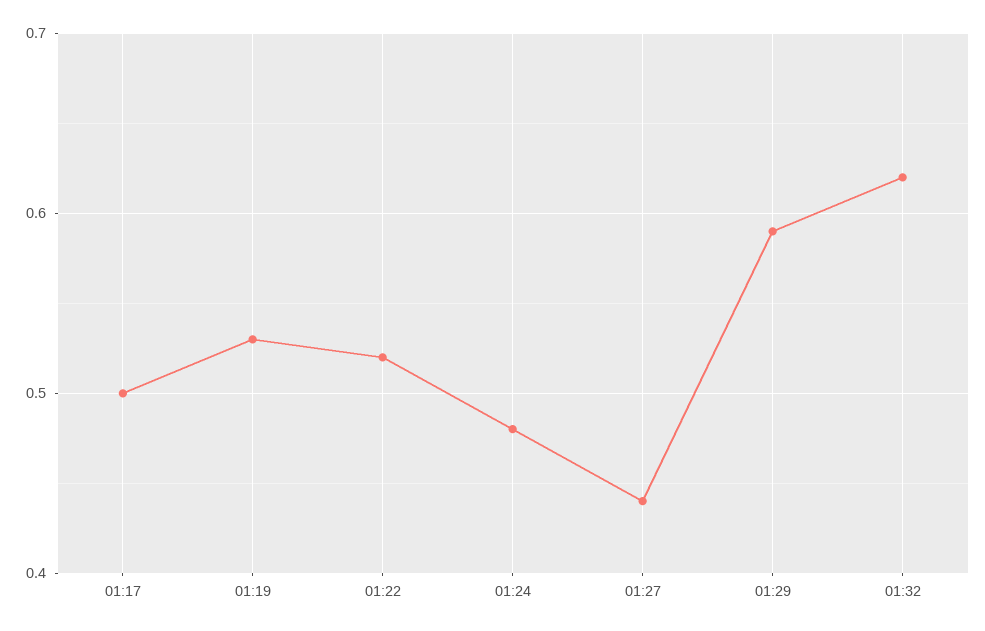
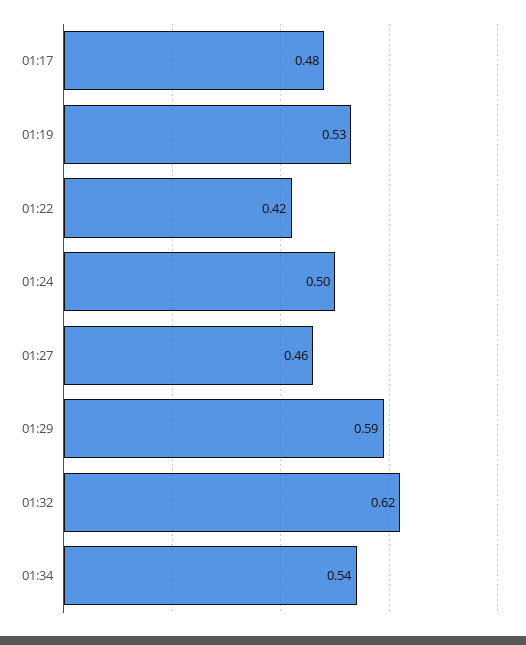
01:17: 0.5 -> 0.48
01:22: 0.52 -> 0.42
01:24: 0.48 -> 0.5
01:27: 0.44 -> 0.46
01:34: none -> 0.54

